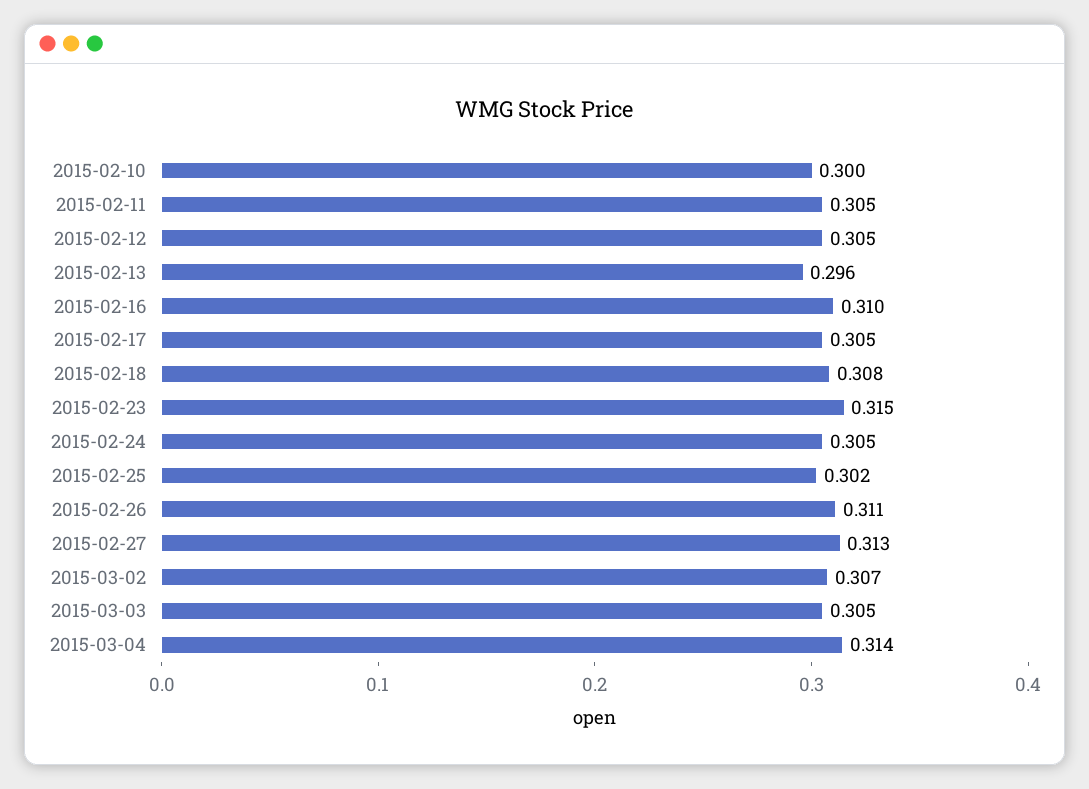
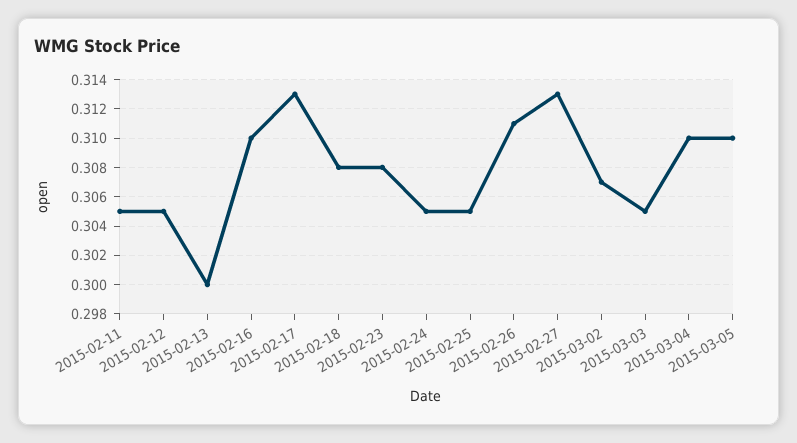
2015-02-10: 0.3 -> none
2015-02-13: 0.296 -> 0.3
2015-02-17: 0.305 -> 0.313
2015-02-23: 0.315 -> 0.308
2015-02-25: 0.302 -> 0.305
2015-03-04: 0.314 -> 0.31
2015-03-05: none -> 0.31

